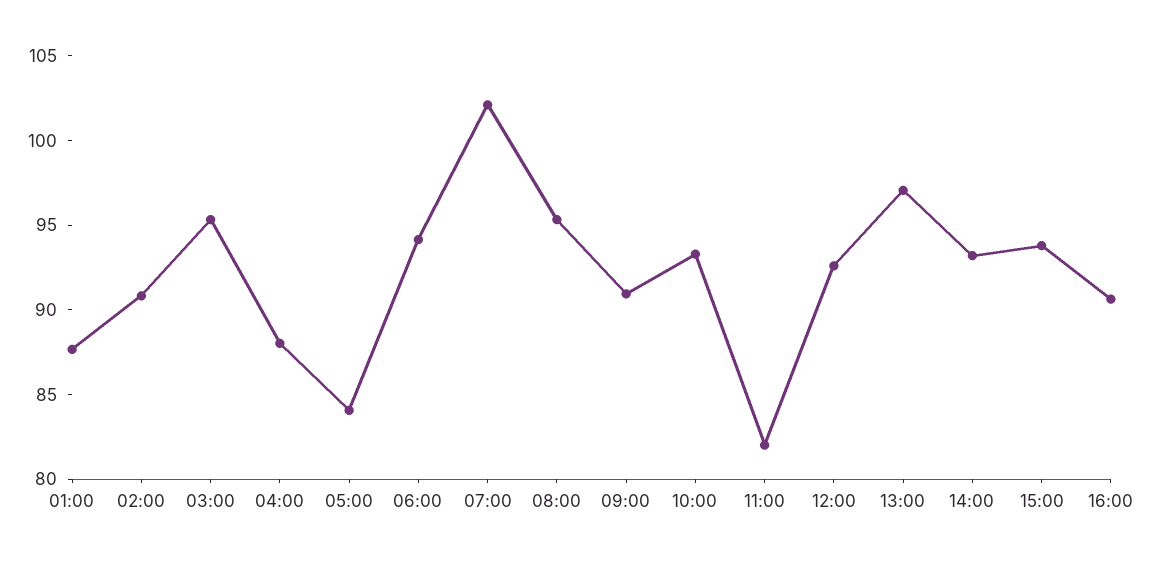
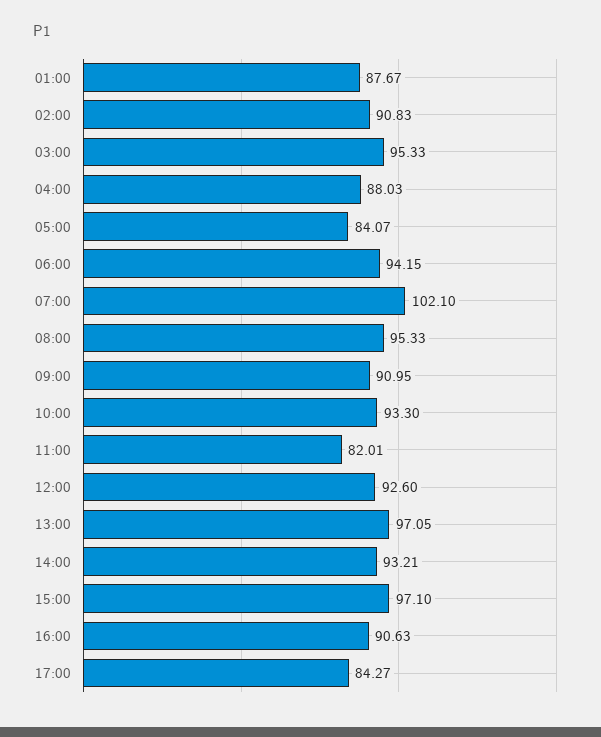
15:00: 94 -> 97.1
17:00: none -> 84.27

